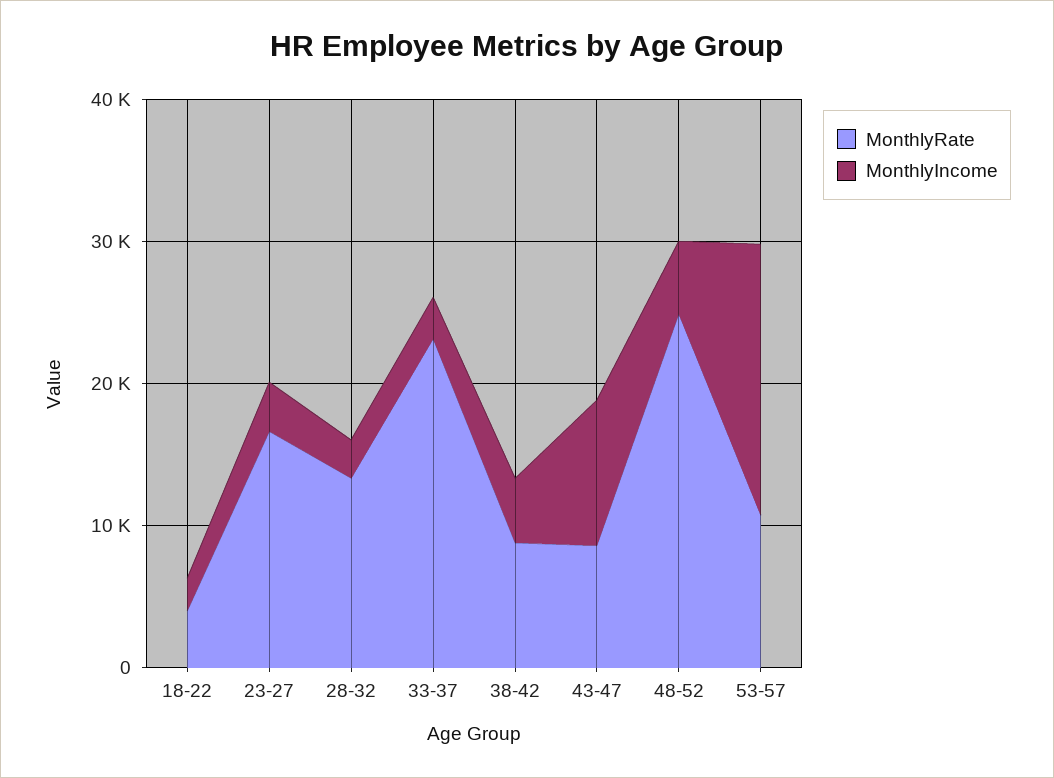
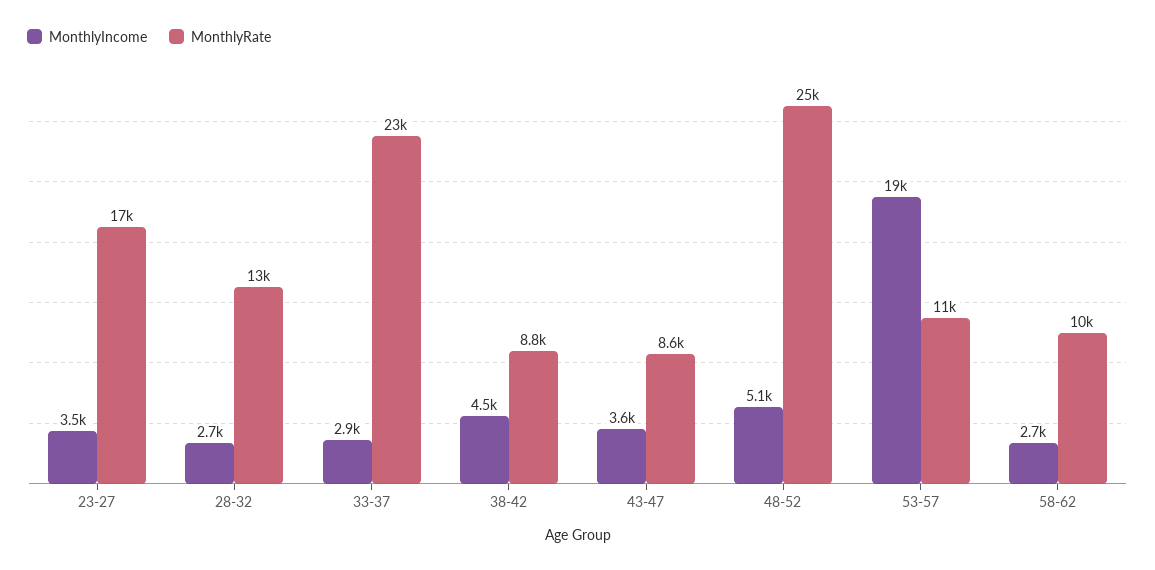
MonthlyRate, 18-22: 4000 -> none
MonthlyIncome, 18-22: 2000 -> none
MonthlyIncome, 43-47: 10000 -> 3600
MonthlyIncome, 58-62: none -> 2700
MonthlyRate, 58-62: none -> 10000

